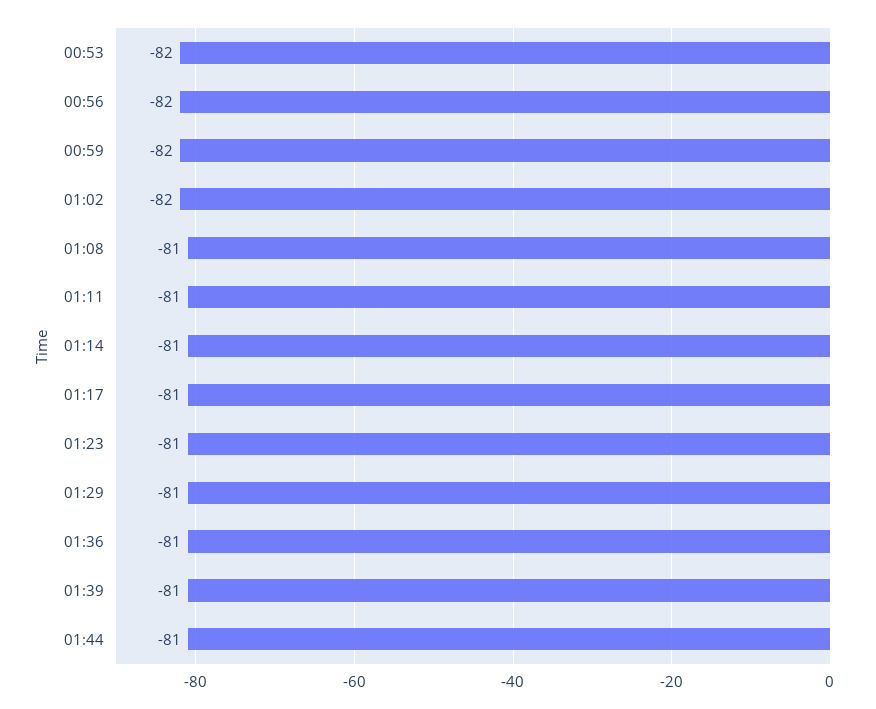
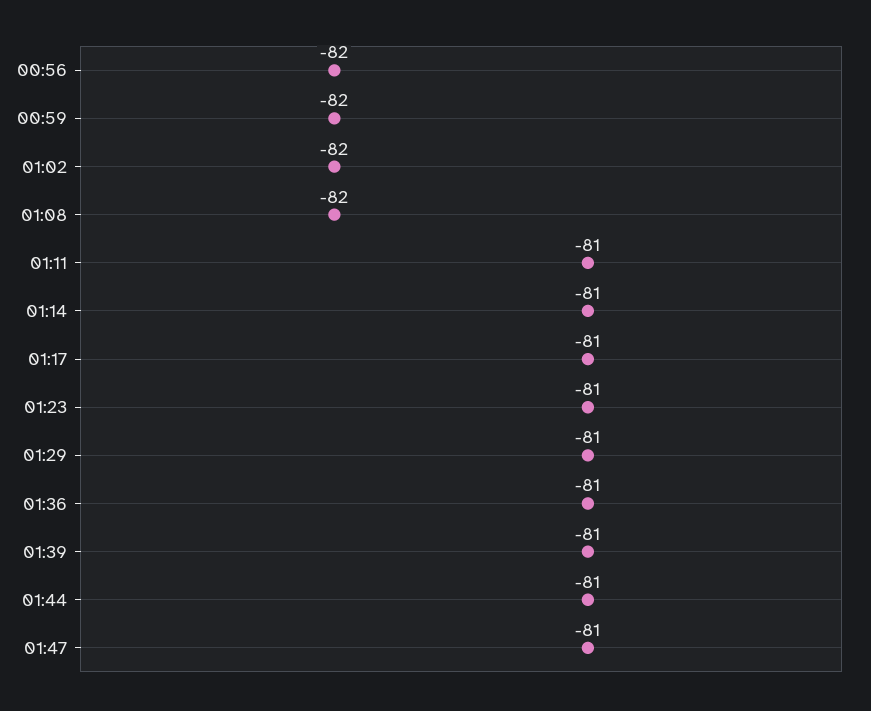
00:53: -82 -> none
01:08: -81 -> -82
01:47: none -> -81

